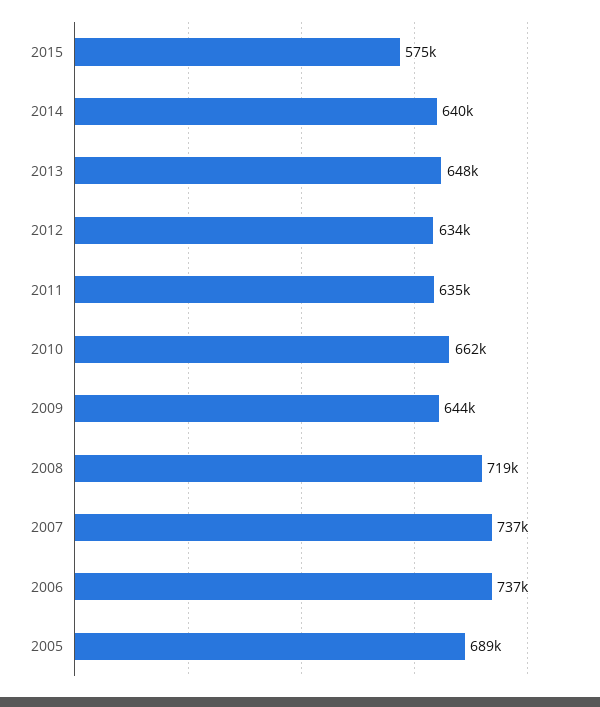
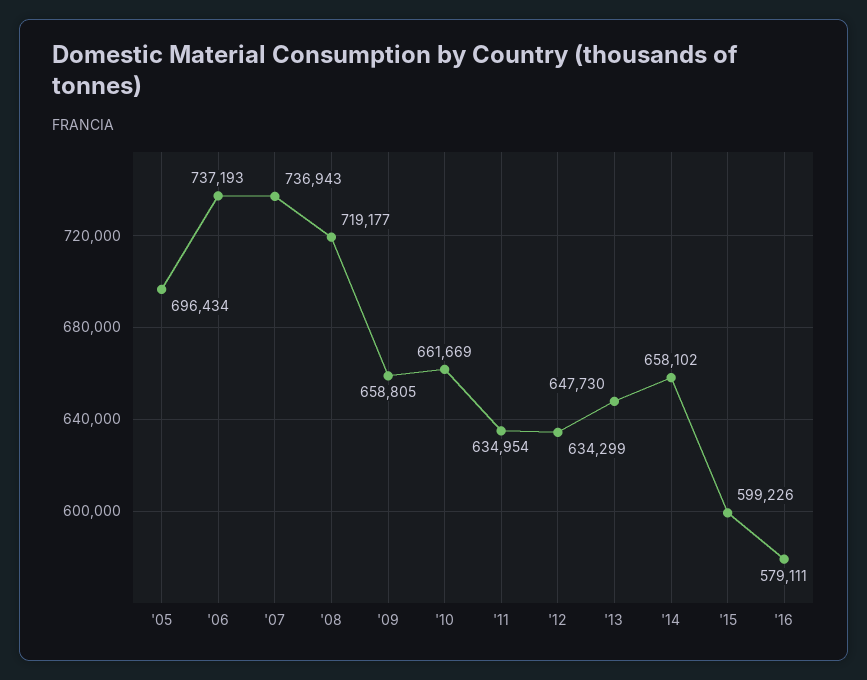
2015: 575000 -> 599226
2014: 640000 -> 658102
2009: 644000 -> 658805
2005: 689000 -> 696434
'16: none -> 579111

